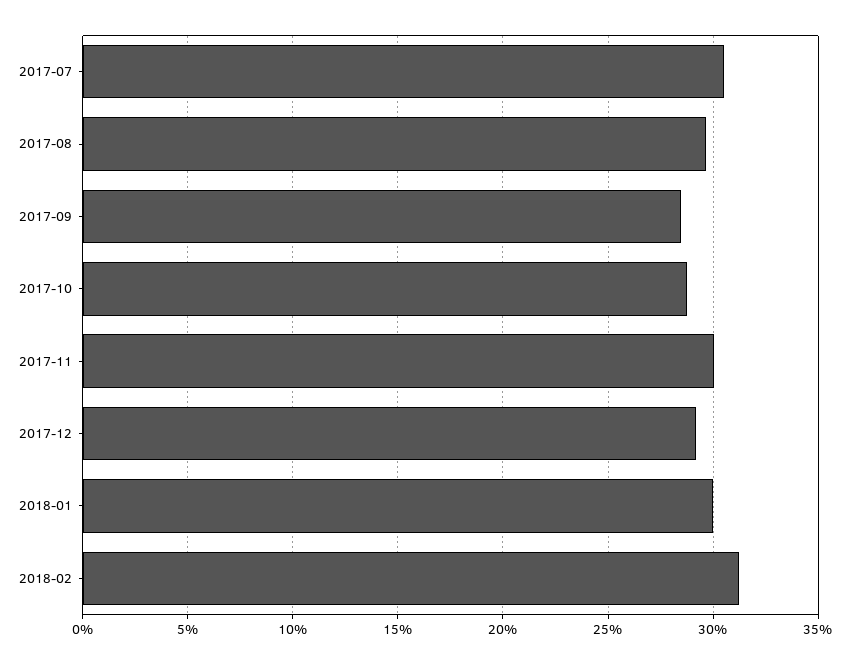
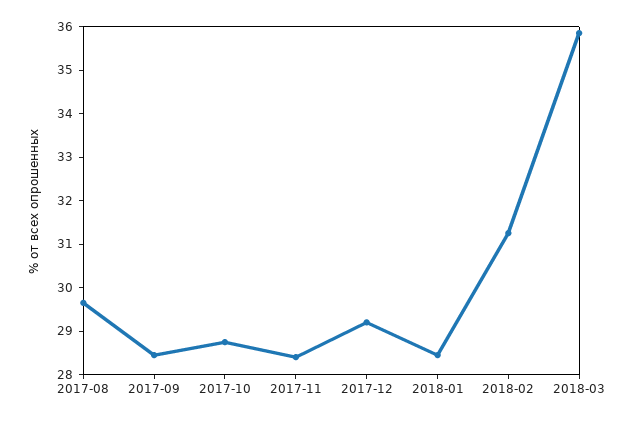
2017-07: 30.5 -> none
2017-11: 30 -> 28.4
2018-01: 30 -> 28.4
2018-03: none -> 35.8

